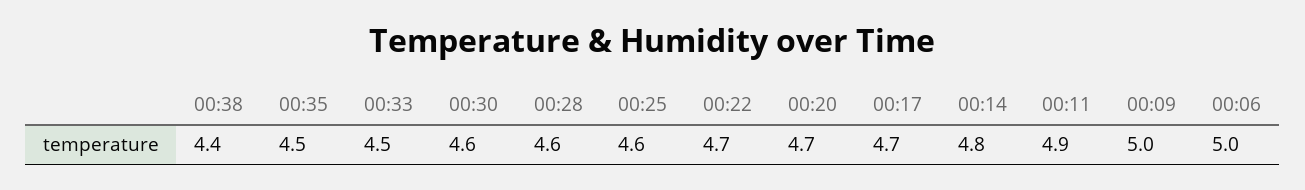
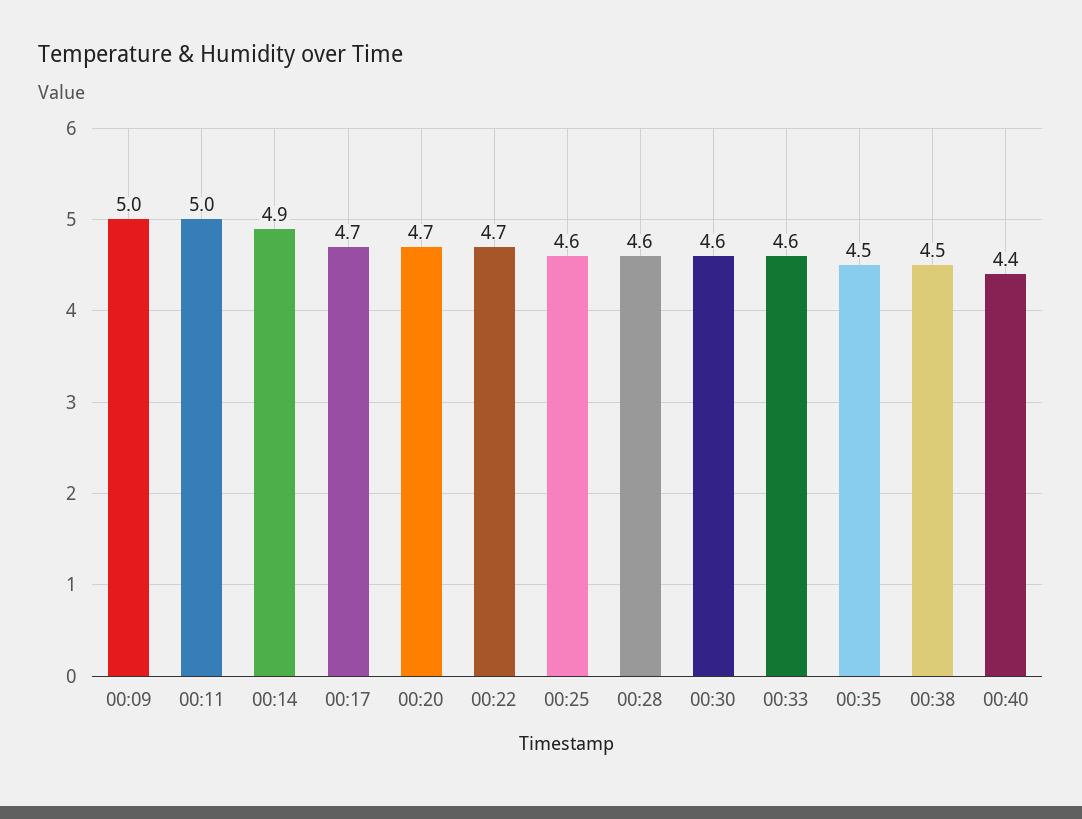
00:38: 4.4 -> 4.5
00:33: 4.5 -> 4.6
00:14: 4.8 -> 4.9
00:11: 4.9 -> 5
00:06: 5 -> none
00:40: none -> 4.4

